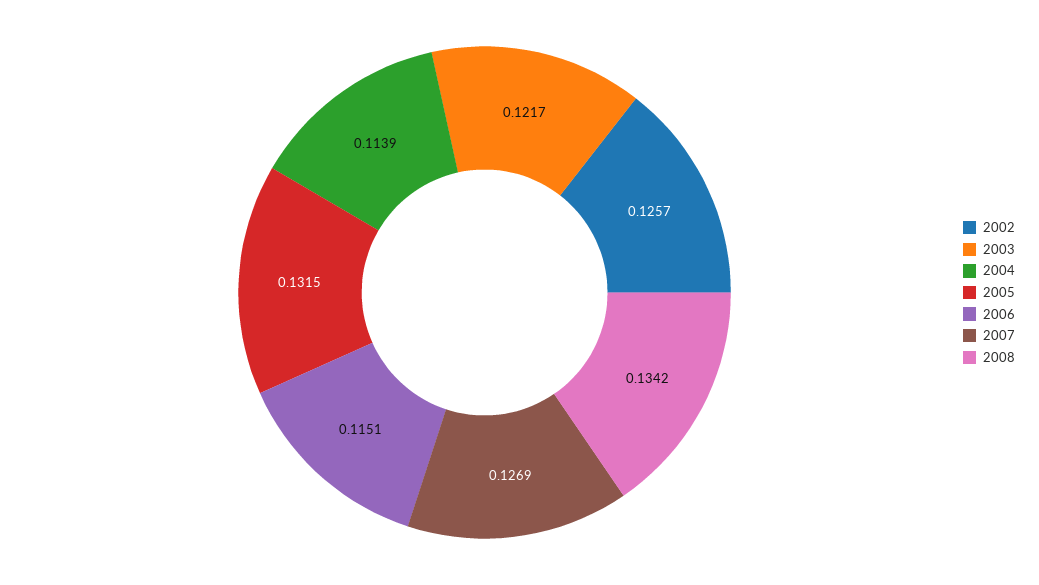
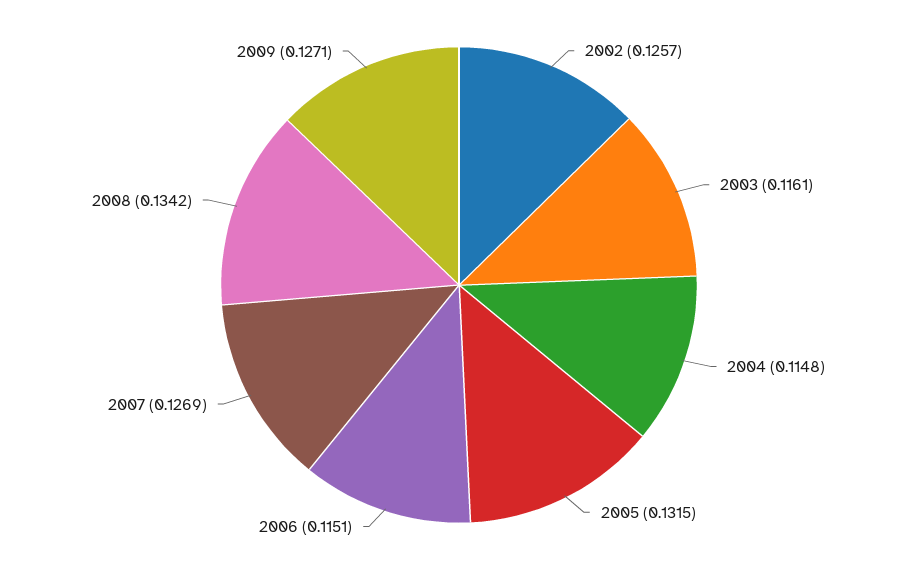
2003: 0.1217 -> 0.1161
2004: 0.1139 -> 0.1148
2009: none -> 0.1271

